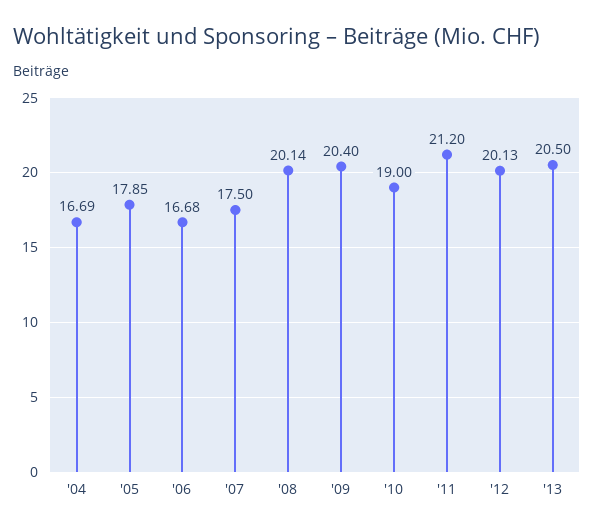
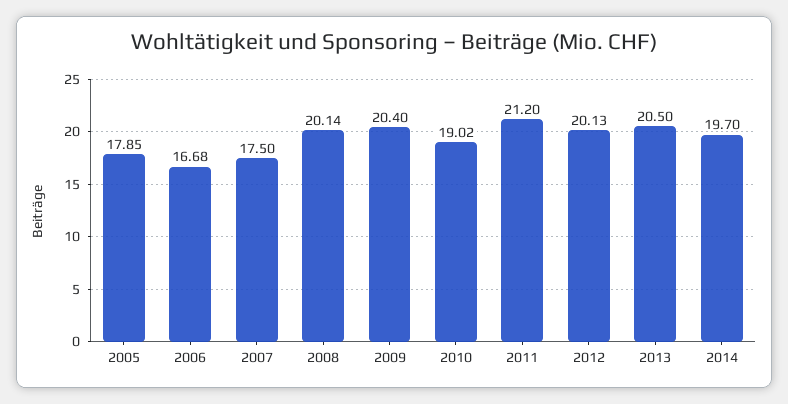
'04: 16.69 -> none
'10: 19 -> 19.02
2014: none -> 19.7

